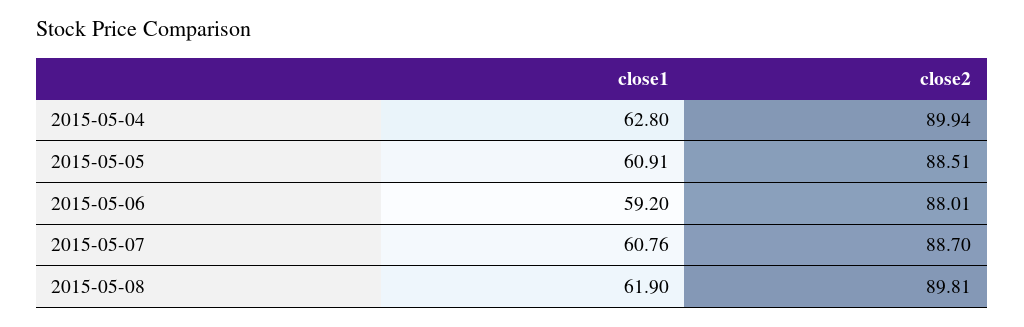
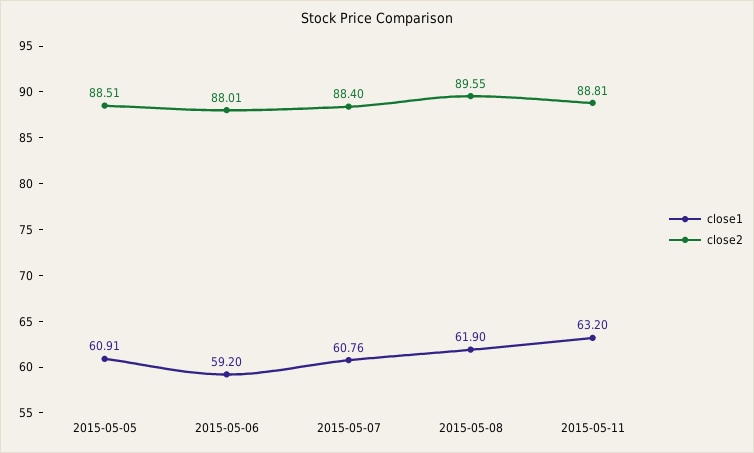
close1, 2015-05-04: 62.8 -> none
close2, 2015-05-04: 89.94 -> none
close2, 2015-05-07: 88.7 -> 88.4
close2, 2015-05-08: 89.81 -> 89.55
close1, 2015-05-11: none -> 63.2
close2, 2015-05-11: none -> 88.81

